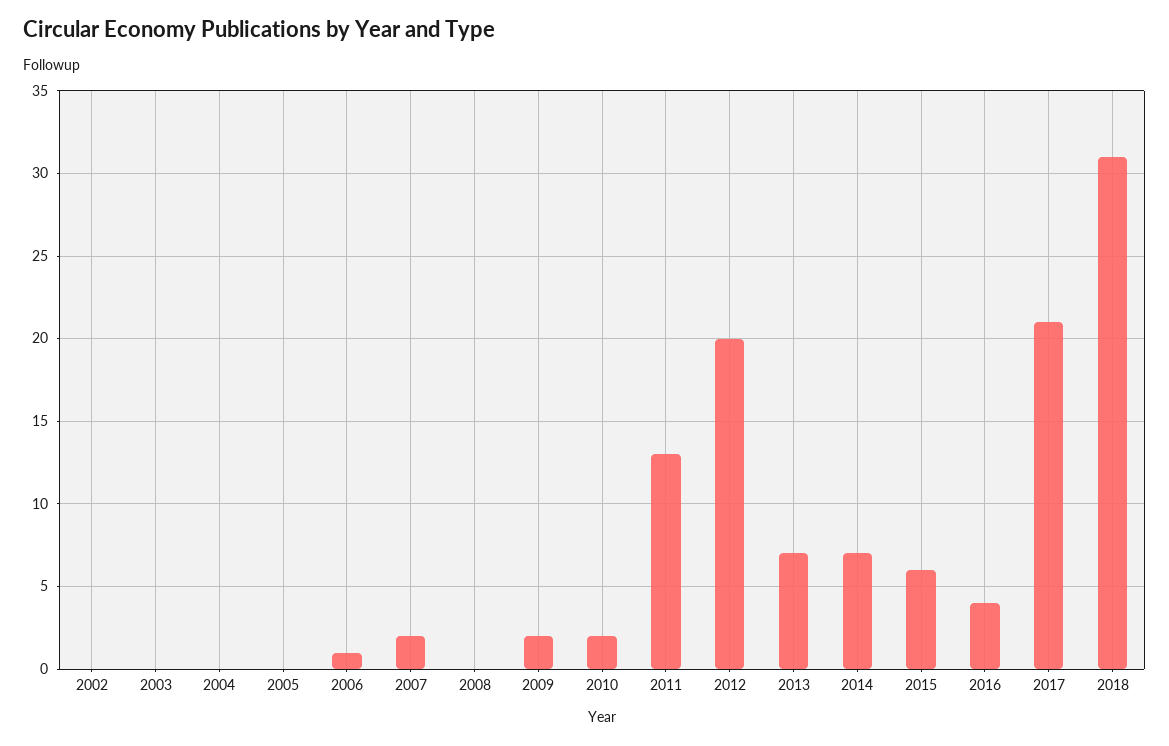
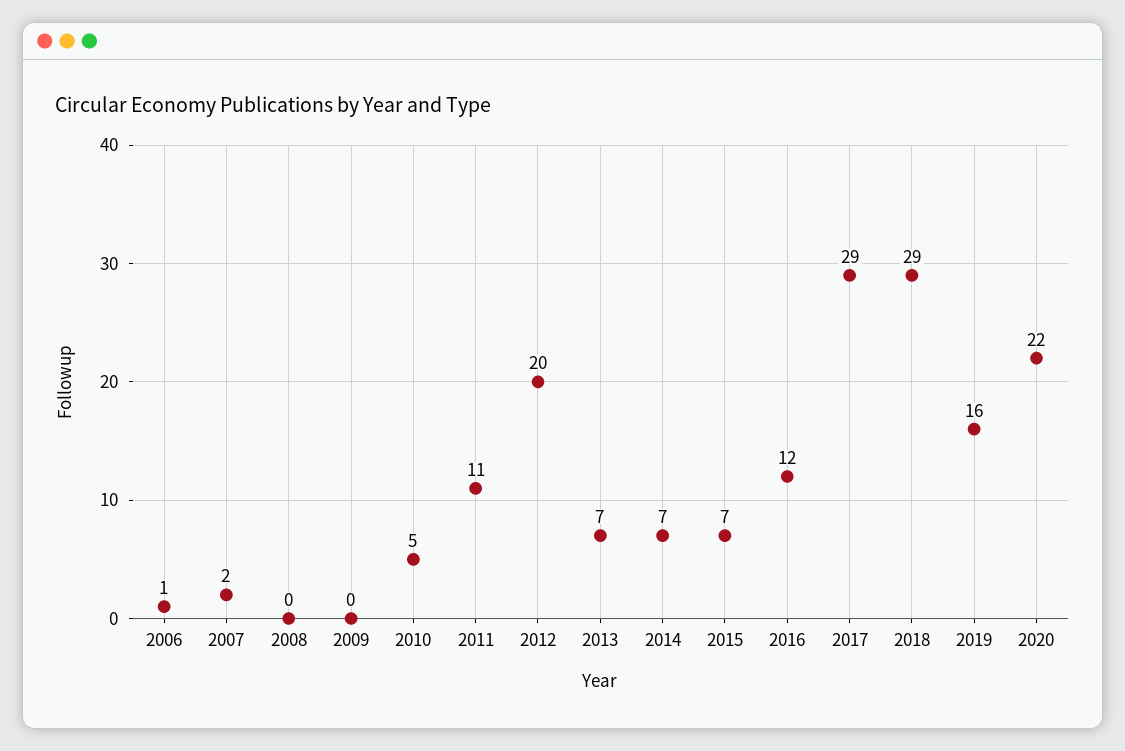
2002: 0 -> none
2003: 0 -> none
2004: 0 -> none
2005: 0 -> none
2009: 2 -> 0
2010: 2 -> 5
2011: 13 -> 11
2015: 6 -> 7
2016: 4 -> 12
2017: 21 -> 29
2018: 31 -> 29
2019: none -> 16
2020: none -> 22

